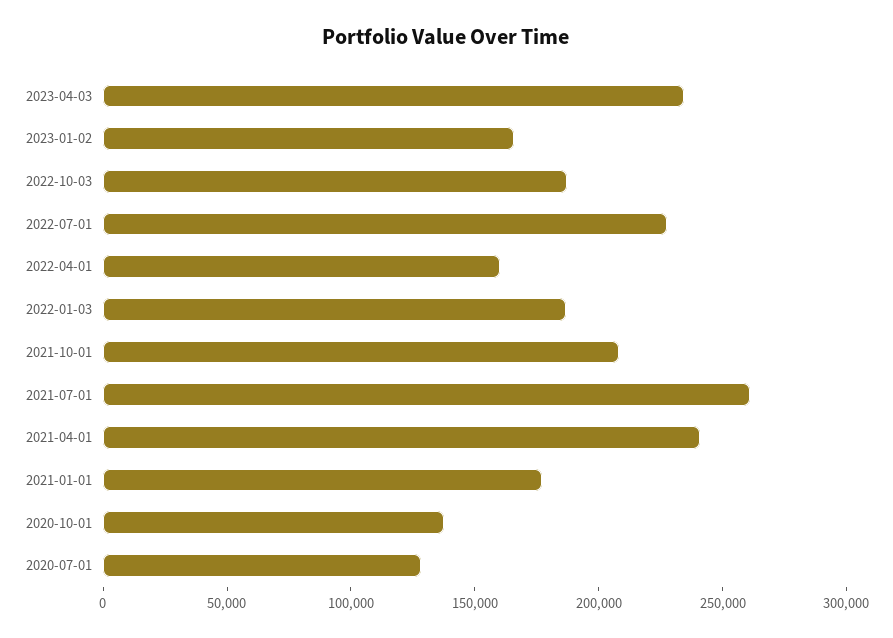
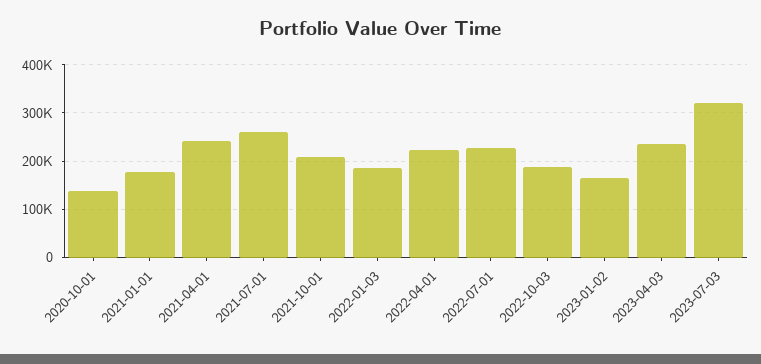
2022-04-01: 160000 -> 220000
2020-07-01: 130000 -> none
2023-07-03: none -> 320000

